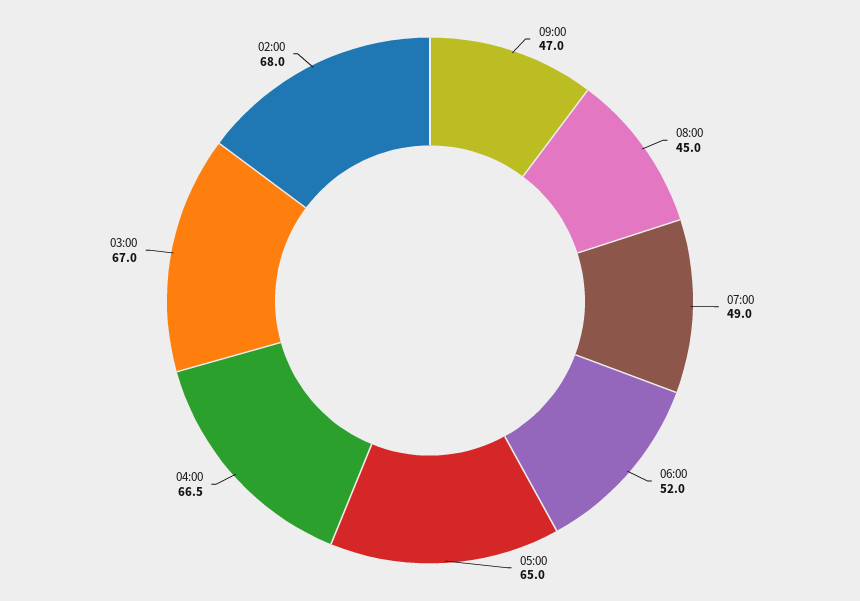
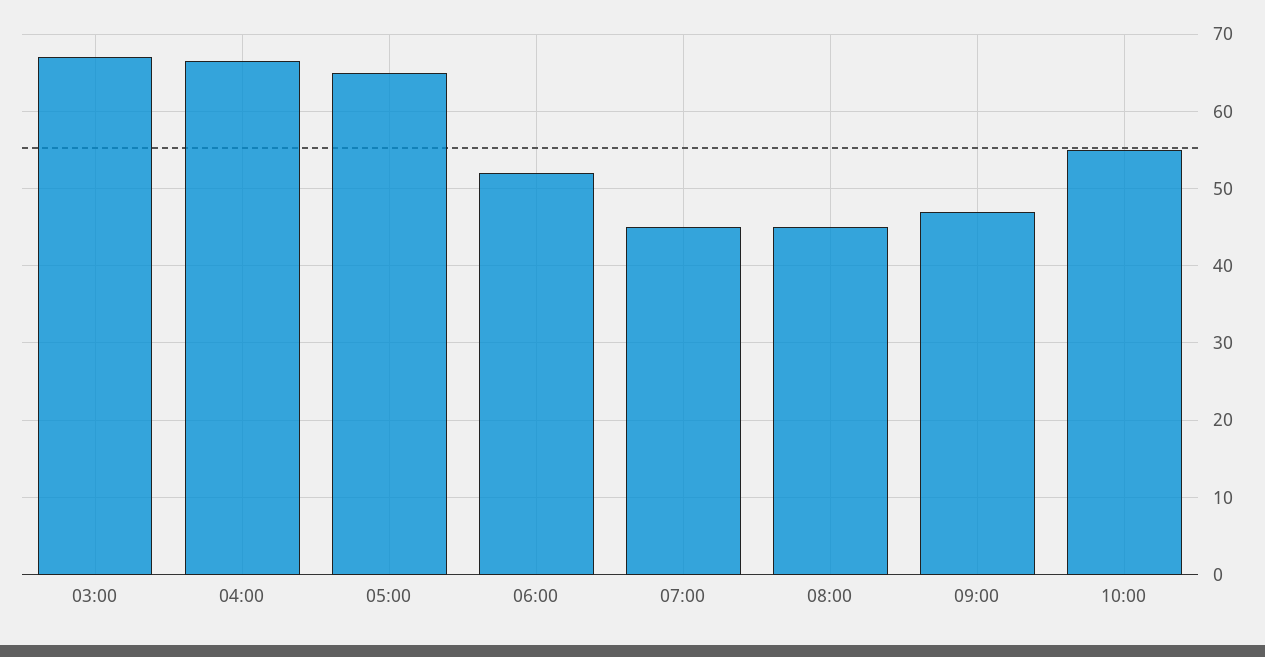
07:00: 49 -> 45
02:00: 68 -> none
10:00: none -> 55

